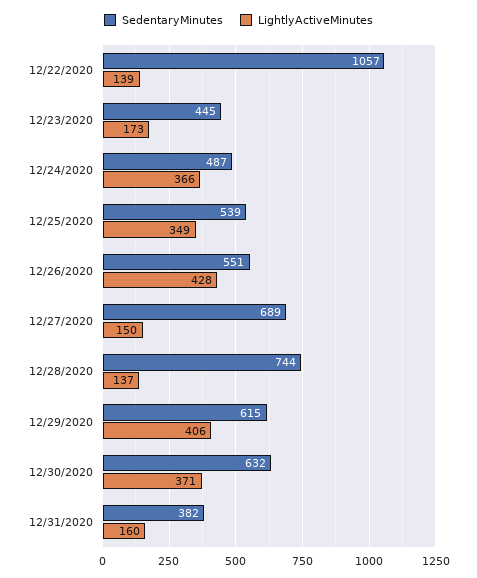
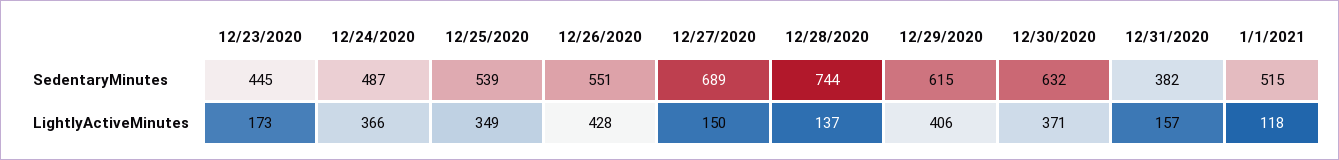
SedentaryMinutes, 12/22/2020: 1057 -> none
LightlyActiveMinutes, 12/22/2020: 139 -> none
LightlyActiveMinutes, 12/31/2020: 160 -> 157
SedentaryMinutes, 1/1/2021: none -> 515
LightlyActiveMinutes, 1/1/2021: none -> 118

